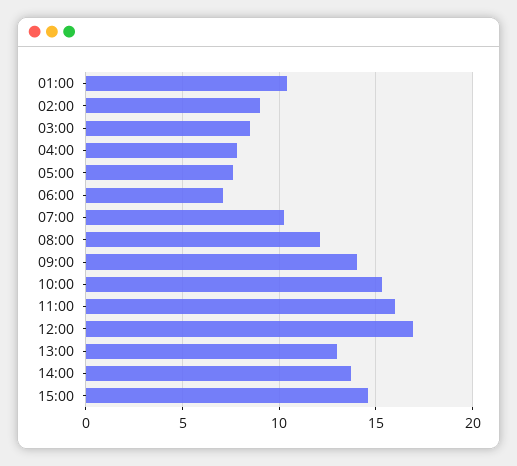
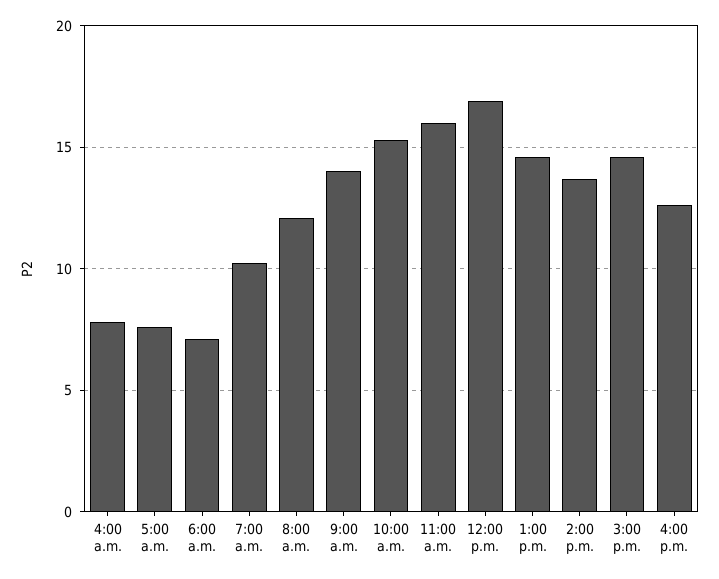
01:00: 10.5 -> none
02:00: 9 -> none
03:00: 8.5 -> none
13:00: 13 -> 14.5
4:00 p.m.: none -> 12.5

